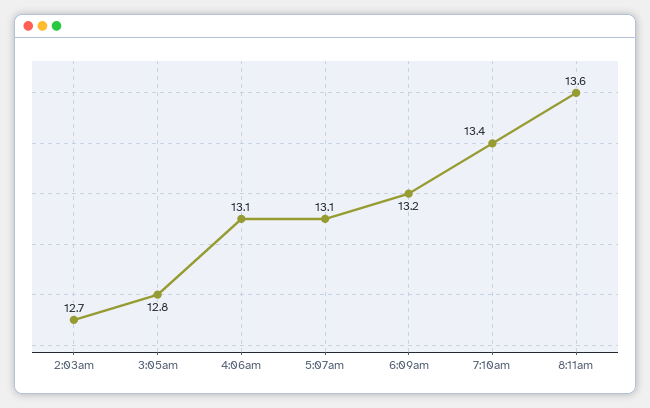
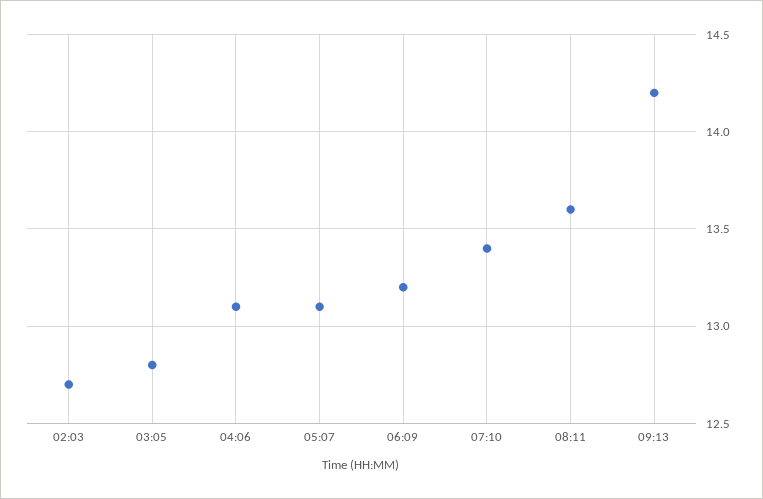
09:13: none -> 14.2

